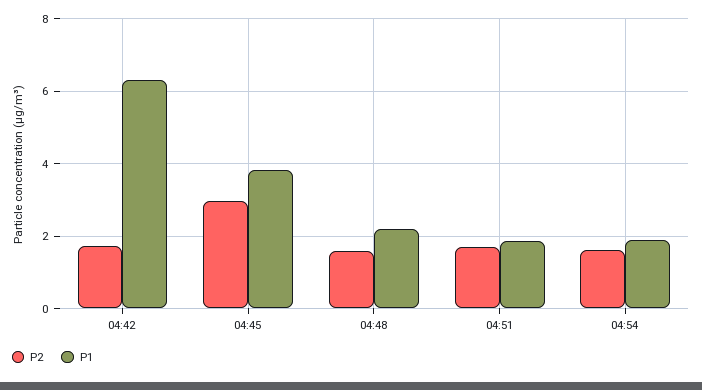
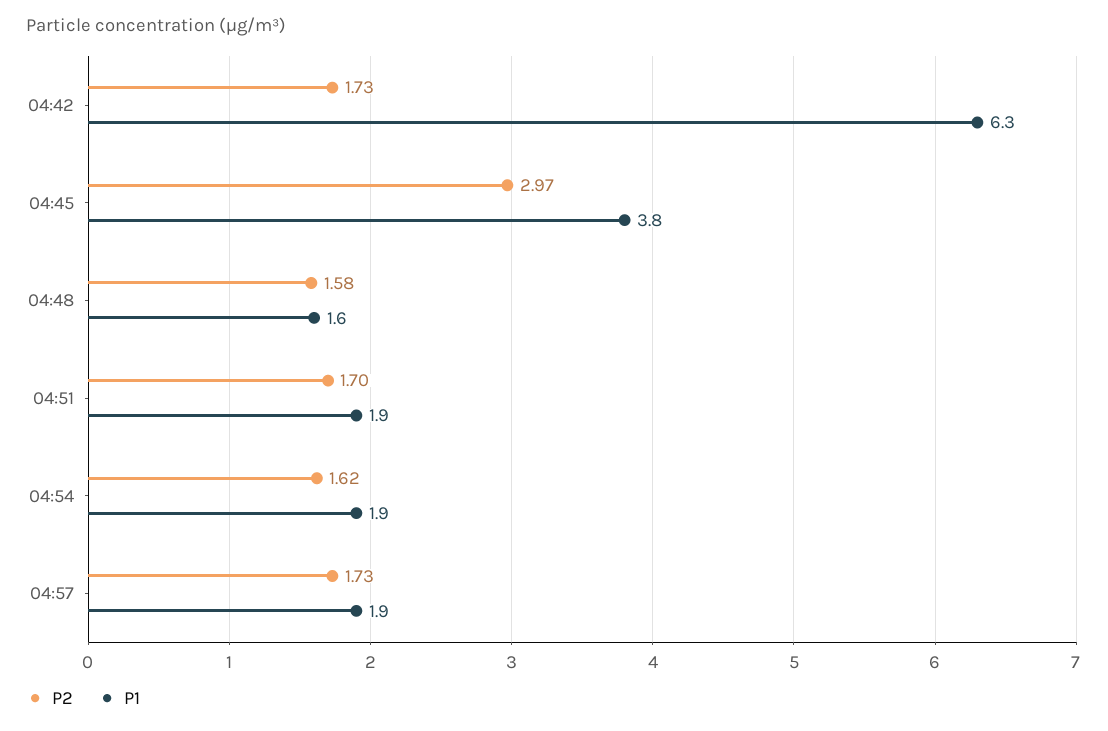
P1, 04:48: 2.2 -> 1.6
P2, 04:57: none -> 1.73
P1, 04:57: none -> 1.9

